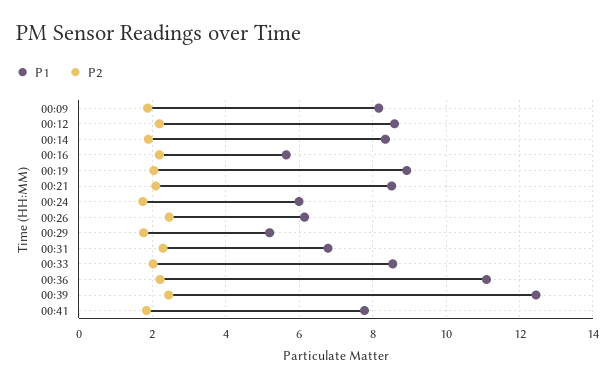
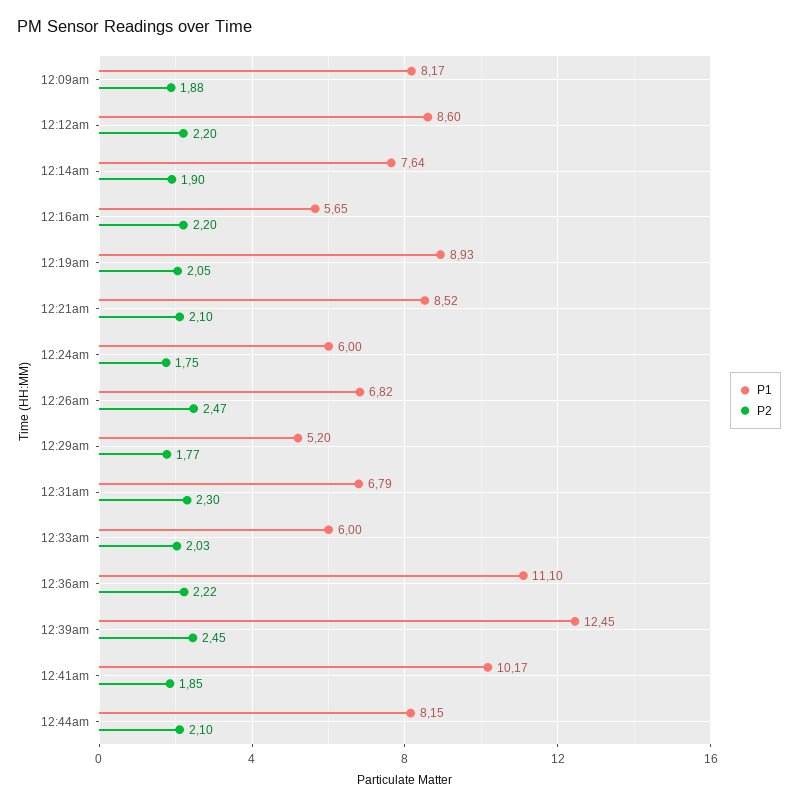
P1, 00:14: 8.4 -> 7.64
P1, 00:26: 6.2 -> 6.82
P1, 00:33: 8.6 -> 6
P1, 00:41: 7.8 -> 10.17
P1, 12:44am: none -> 8.15
P2, 12:44am: none -> 2.1

